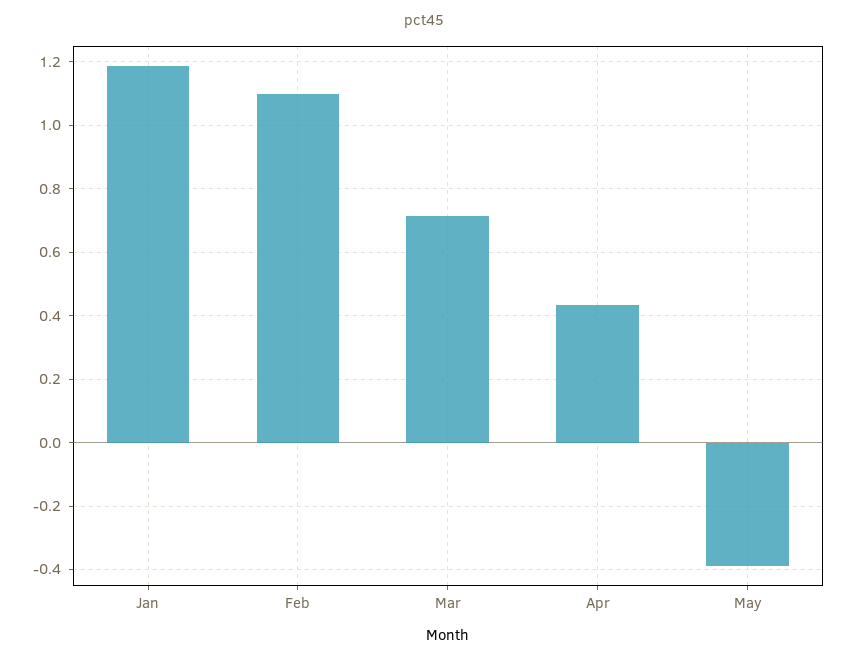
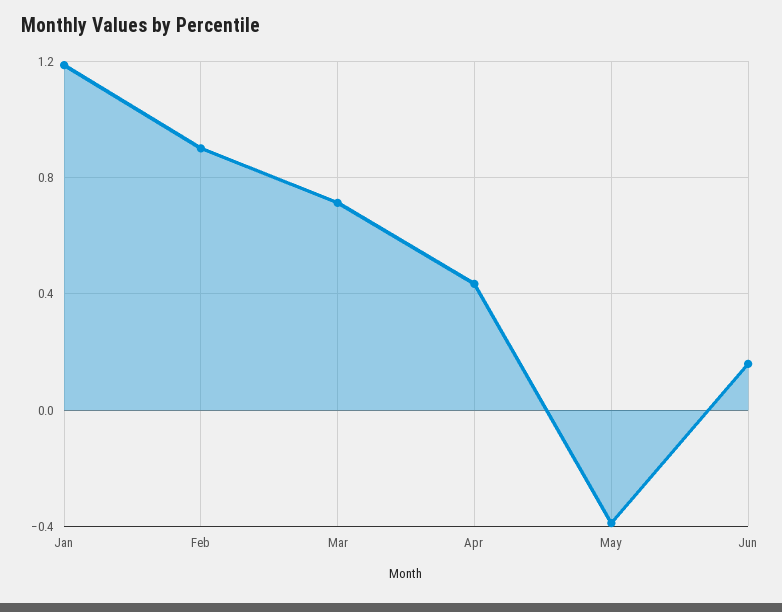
Feb: 1.1 -> 0.9
Jun: none -> 0.15

